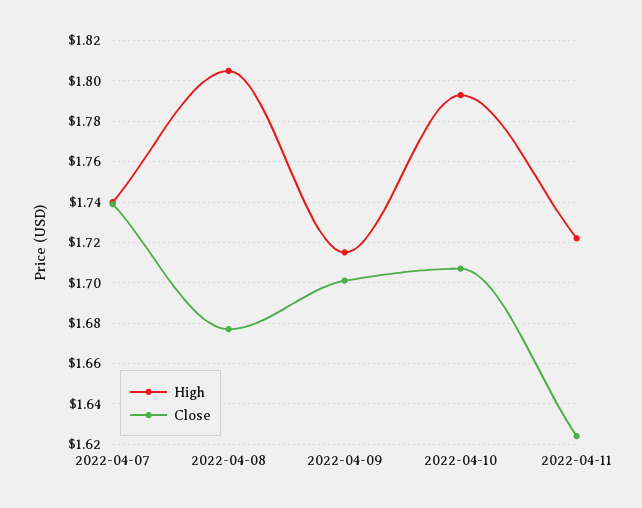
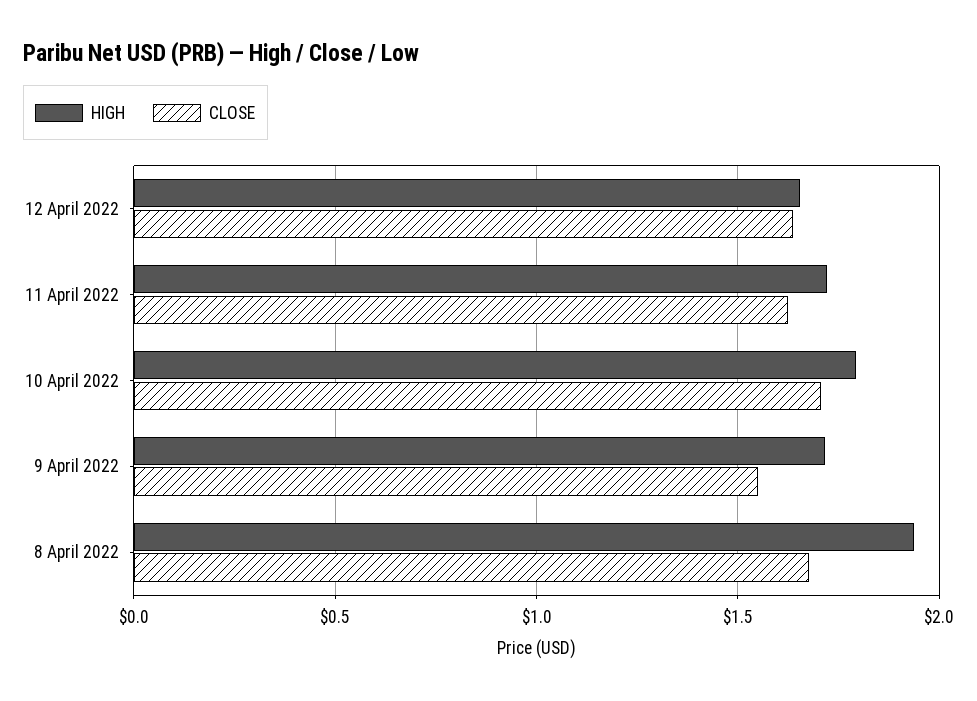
High, 2022-04-07: 1.74 -> none
Close, 2022-04-07: 1.74 -> none
High, 2022-04-08: 1.805 -> 1.95
Close, 2022-04-09: 1.7 -> 1.55
High, 12 April 2022: none -> 1.65
Close, 12 April 2022: none -> 1.65

